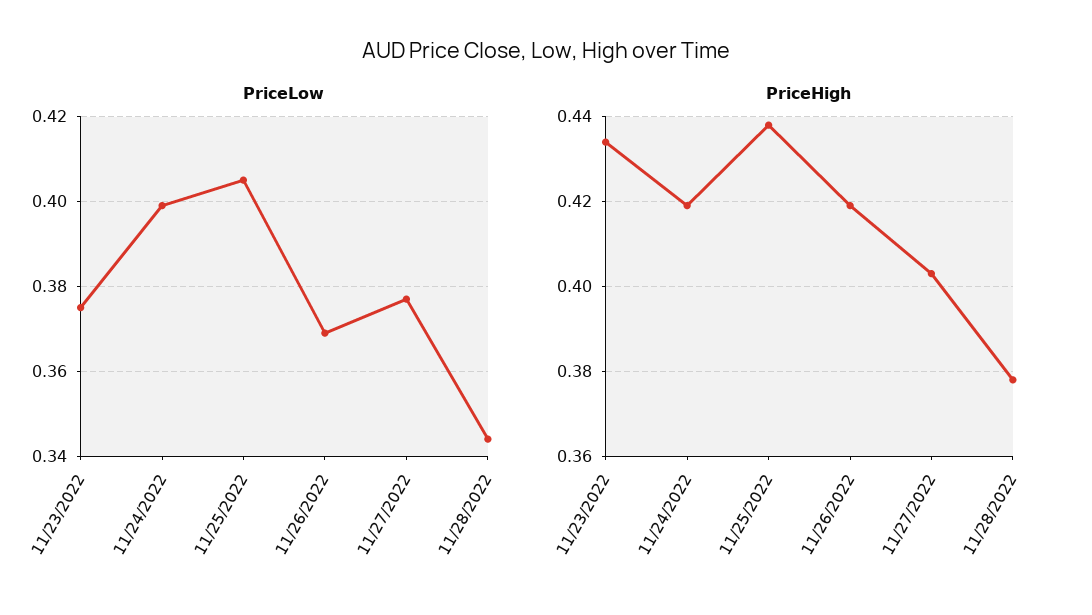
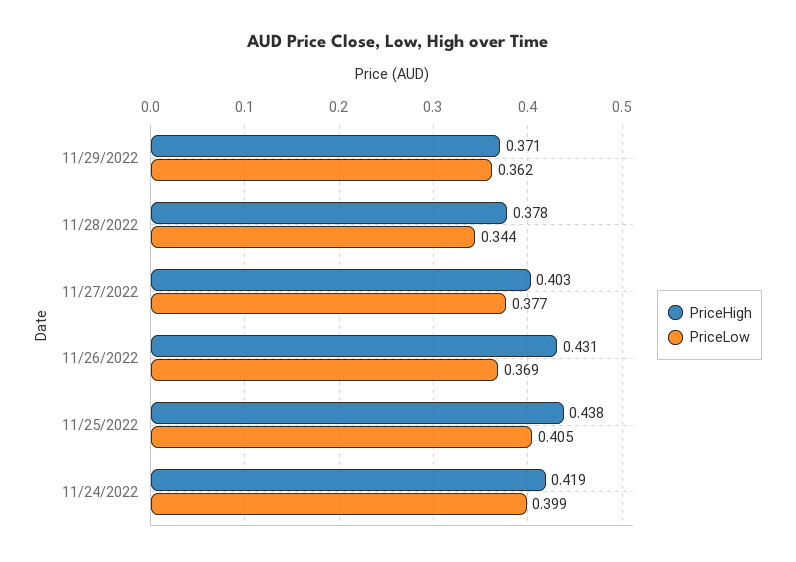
PriceLow, 11/23/2022: 0.375 -> none
PriceHigh, 11/23/2022: 0.435 -> none
PriceHigh, 11/26/2022: 0.42 -> 0.431
PriceHigh, 11/29/2022: none -> 0.371
PriceLow, 11/29/2022: none -> 0.362

